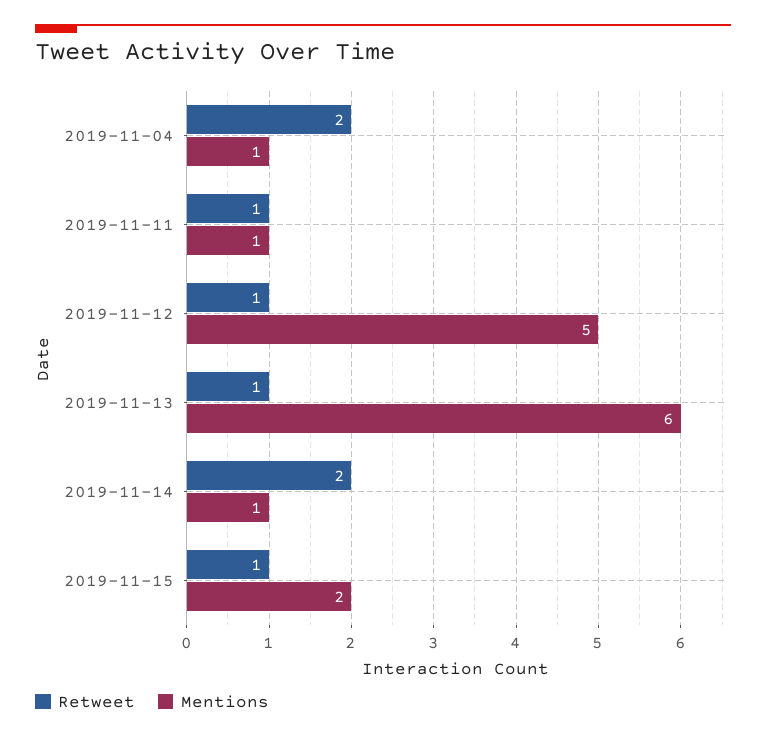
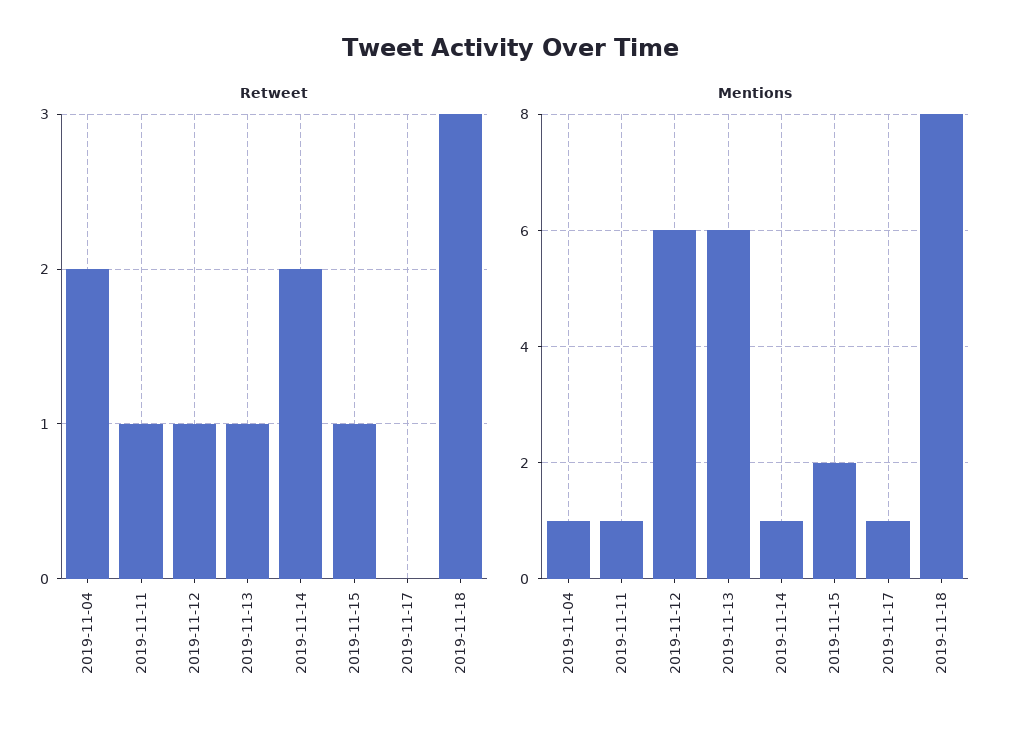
Mentions, 2019-11-12: 5 -> 6
Retweet, 2019-11-17: none -> 0
Retweet, 2019-11-18: none -> 3
Mentions, 2019-11-17: none -> 1
Mentions, 2019-11-18: none -> 8

